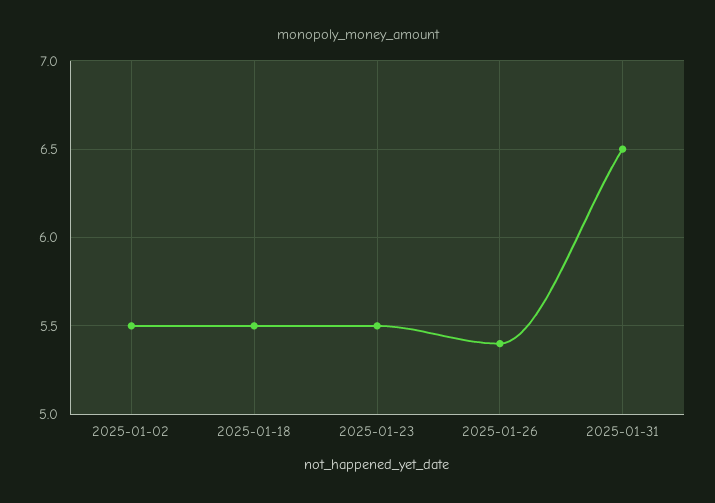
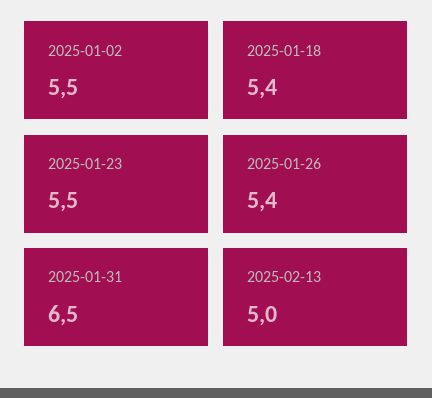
2025-01-18: 5.5 -> 5.4
2025-02-13: none -> 5

